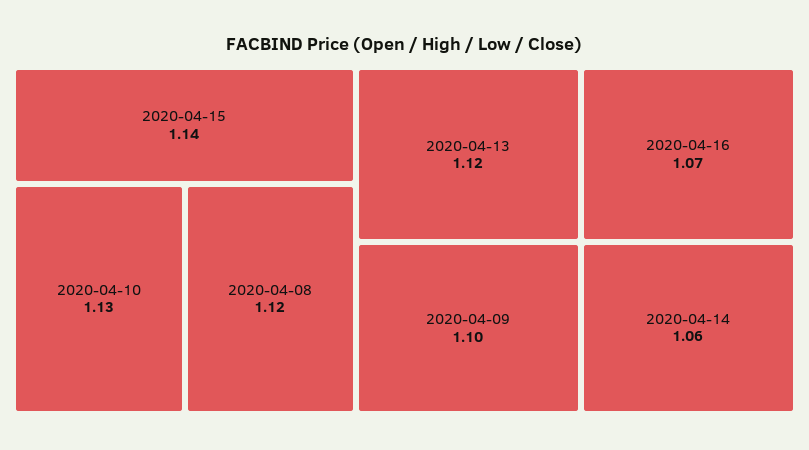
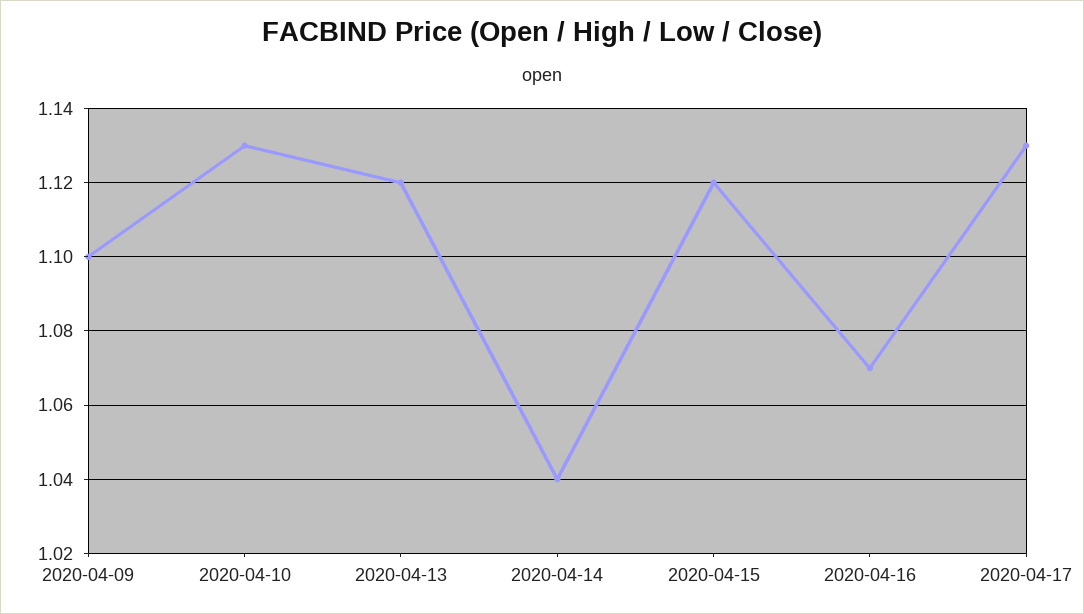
2020-04-15: 1.14 -> 1.12
2020-04-08: 1.12 -> none
2020-04-14: 1.06 -> 1.04
2020-04-17: none -> 1.13

